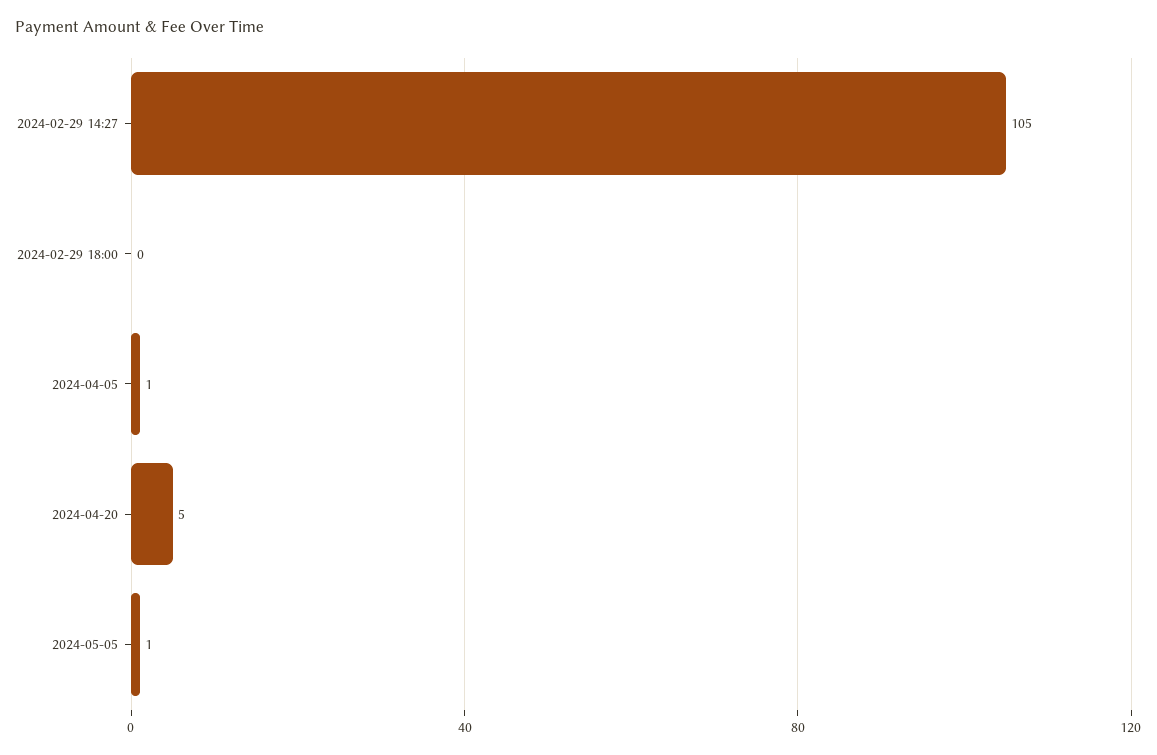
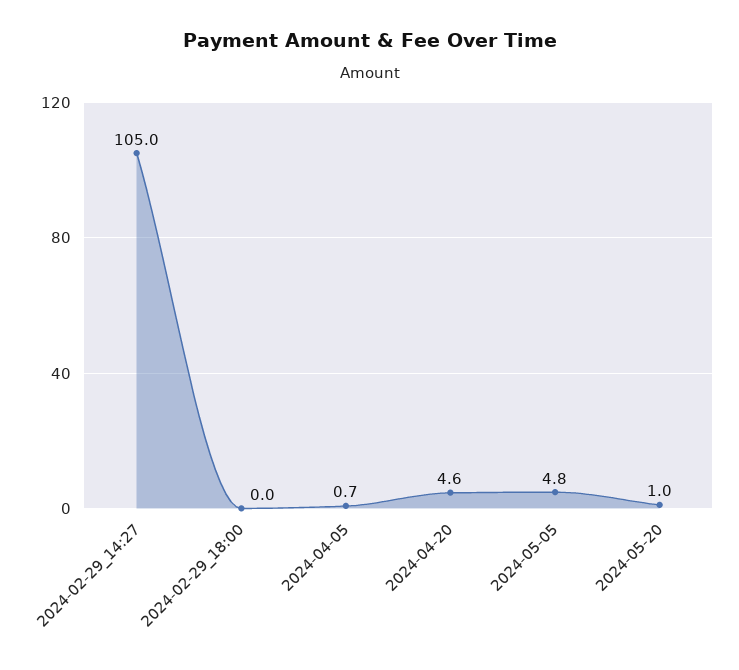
2024-05-05: 1 -> 4.8
2024-05-20: none -> 1

